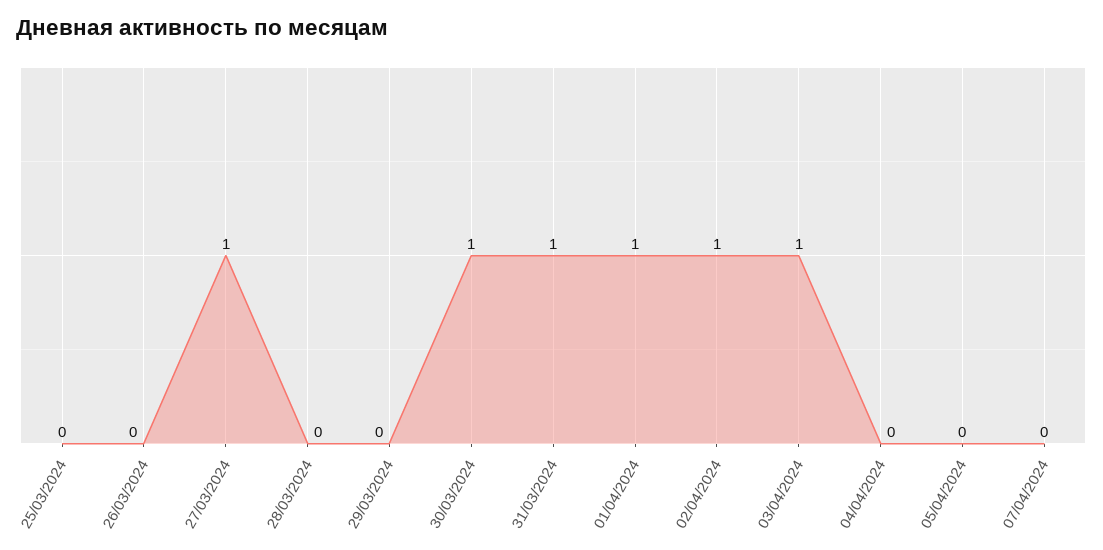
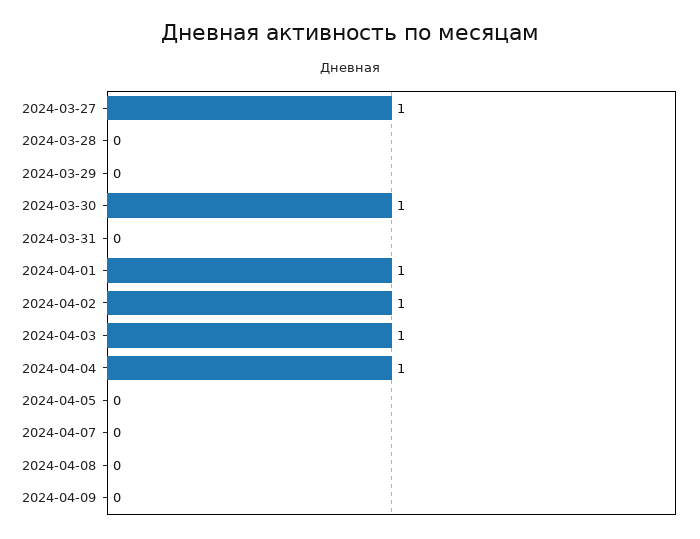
25/03/2024: 0 -> none
26/03/2024: 0 -> none
31/03/2024: 1 -> 0
04/04/2024: 0 -> 1
2024-04-08: none -> 0
2024-04-09: none -> 0

